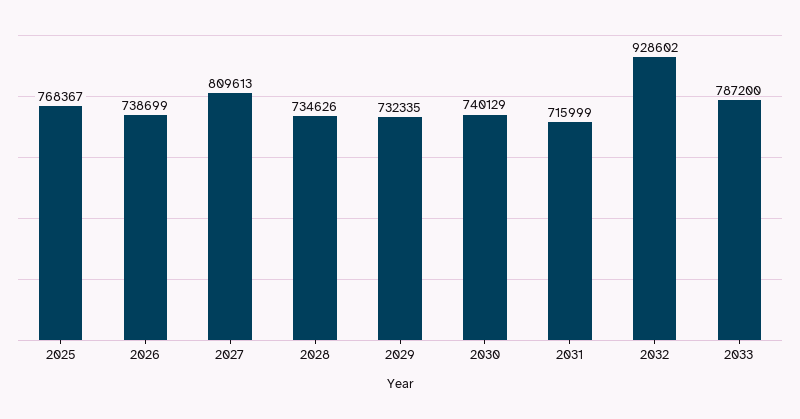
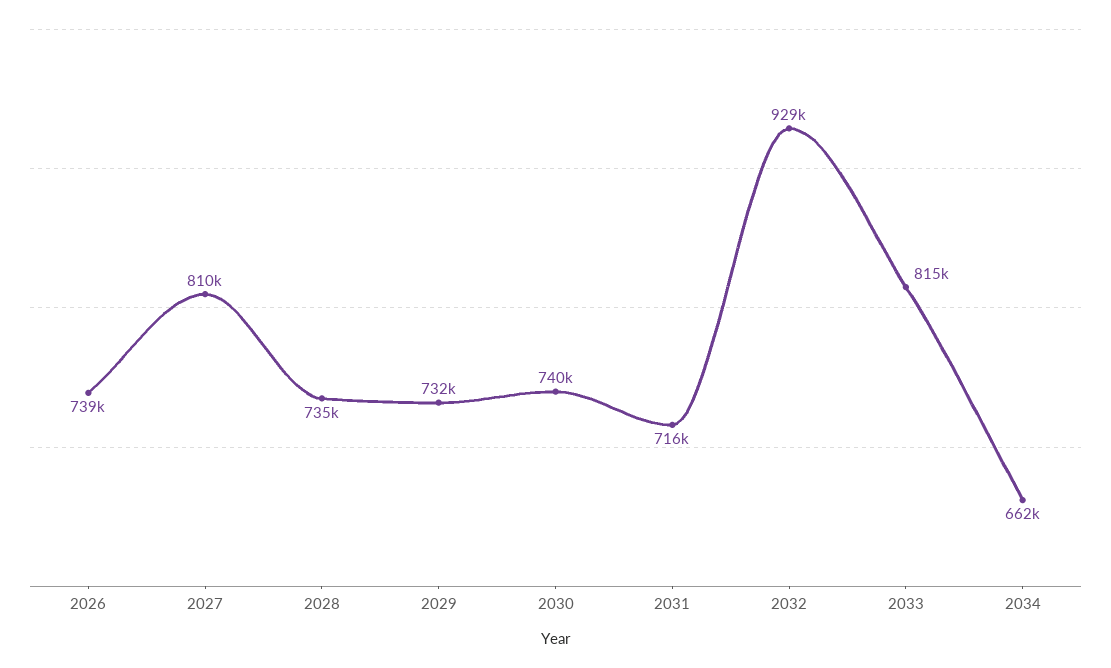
2025: 768367 -> none
2033: 787200 -> 815000
2034: none -> 662000

